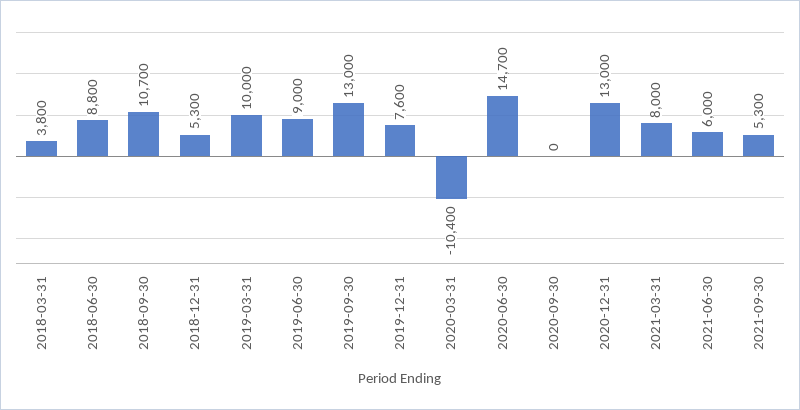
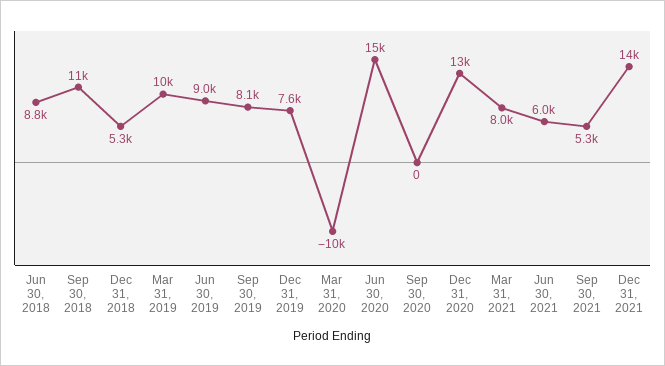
2018-03-31: 3800 -> none
2019-09-30: 13000 -> 8100
Dec 31, 2021: none -> 14000

